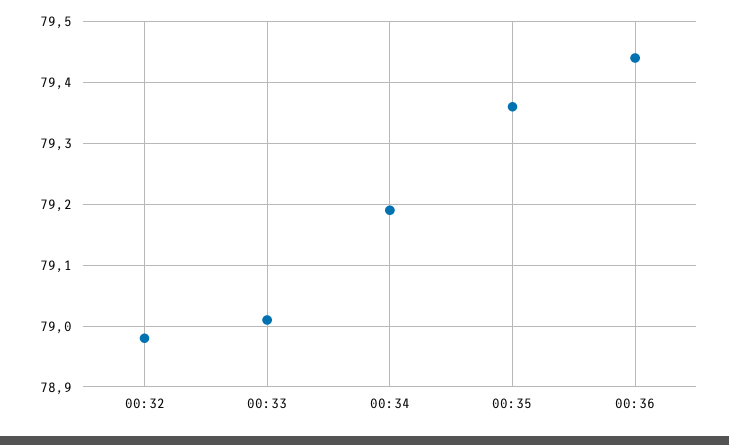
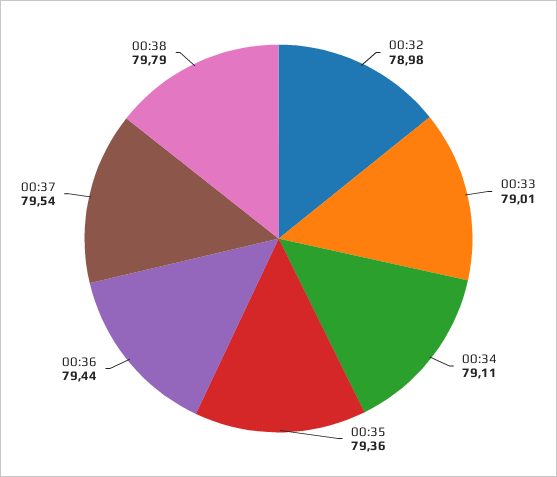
00:34: 79.19 -> 79.11
00:37: none -> 79.54
00:38: none -> 79.79

